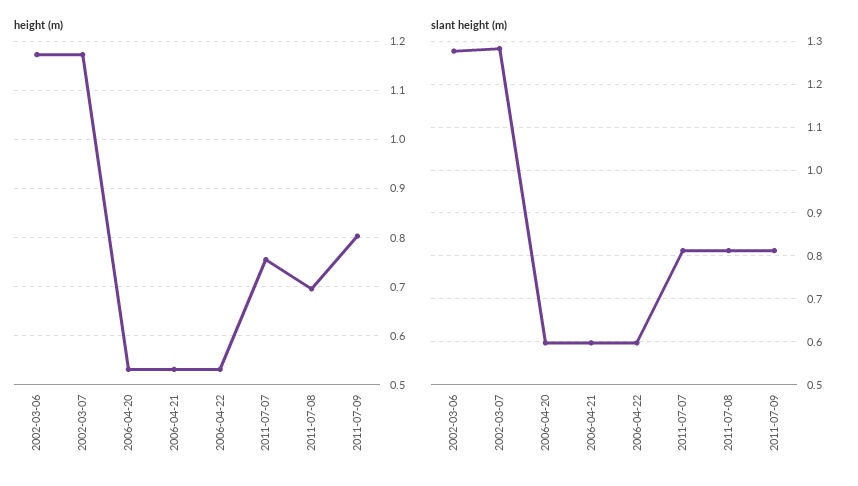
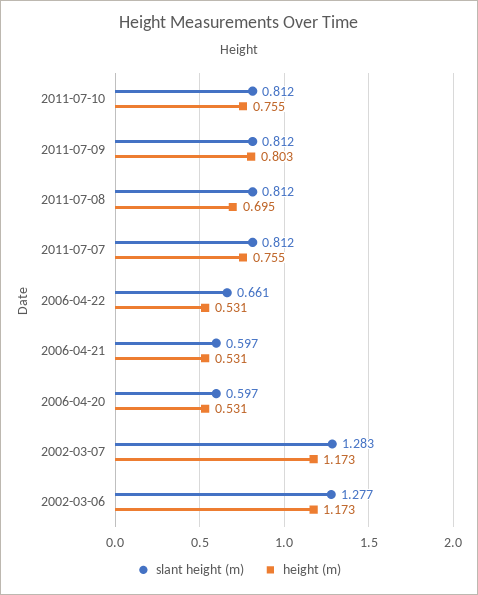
slant height (m), 2006-04-22: 0.6 -> 0.661
slant height (m), 2011-07-10: none -> 0.812
height (m), 2011-07-10: none -> 0.755

